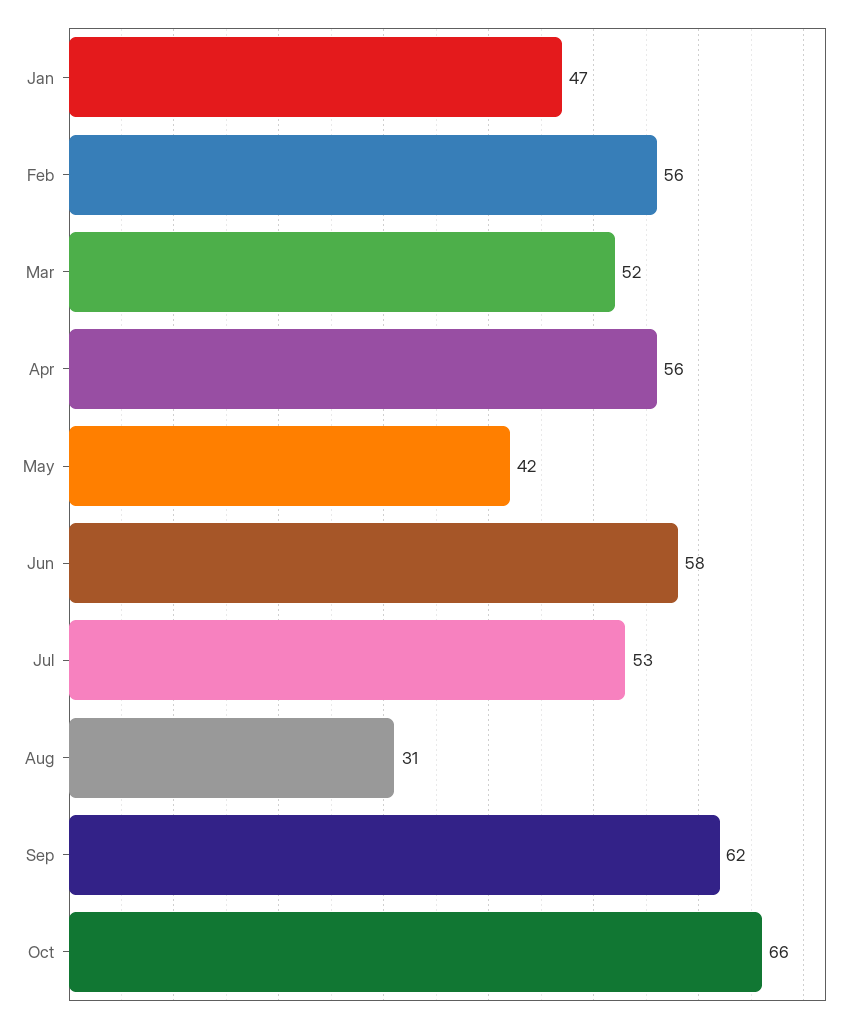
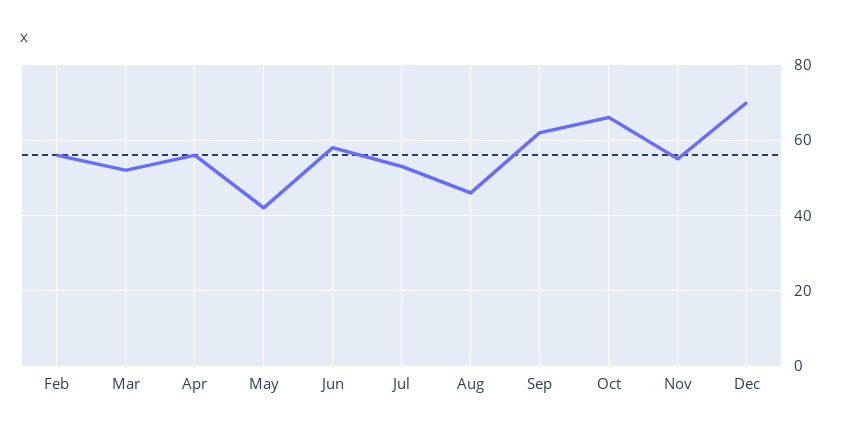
Jan: 47 -> none
Aug: 31 -> 45
Nov: none -> 55
Dec: none -> 70

